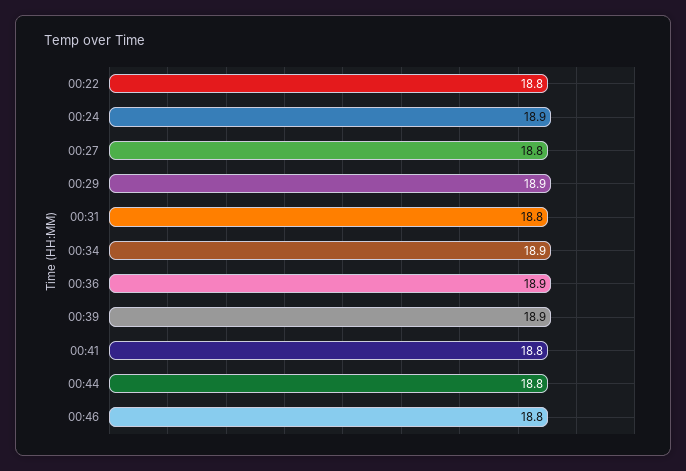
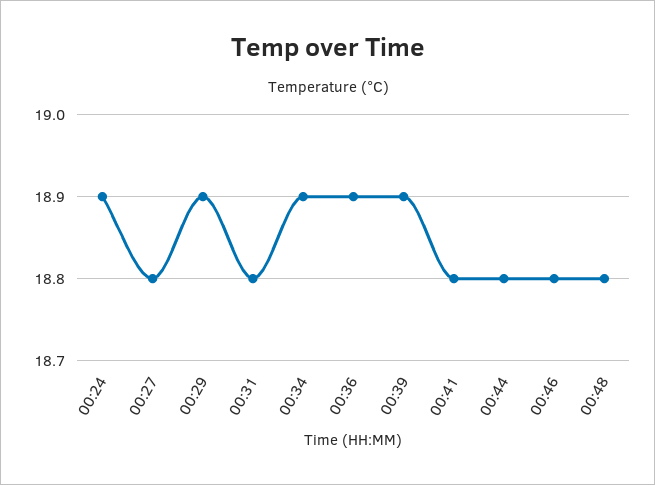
00:22: 18.8 -> none
00:48: none -> 18.8

